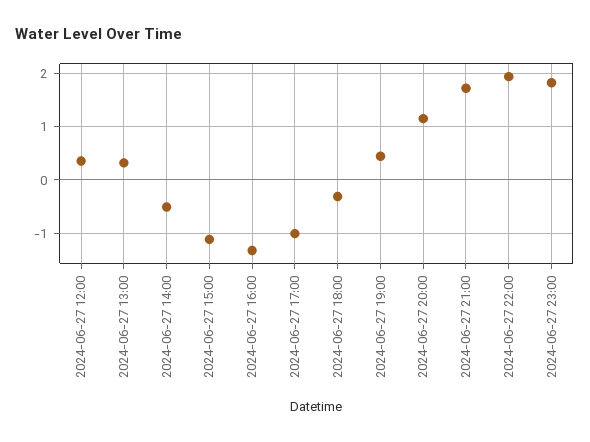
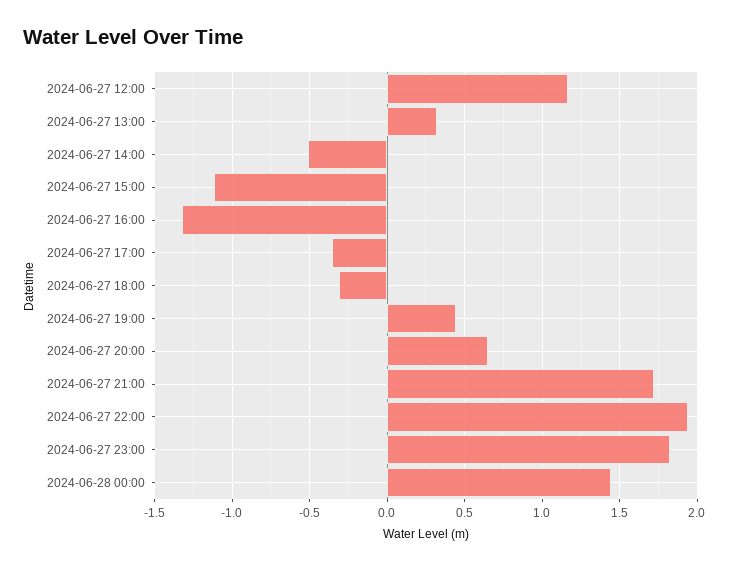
2024-06-27 12:00: 0.4 -> 1.15
2024-06-27 17:00: -1 -> -0.35
2024-06-27 20:00: 1.2 -> 0.65
2024-06-28 00:00: none -> 1.45

